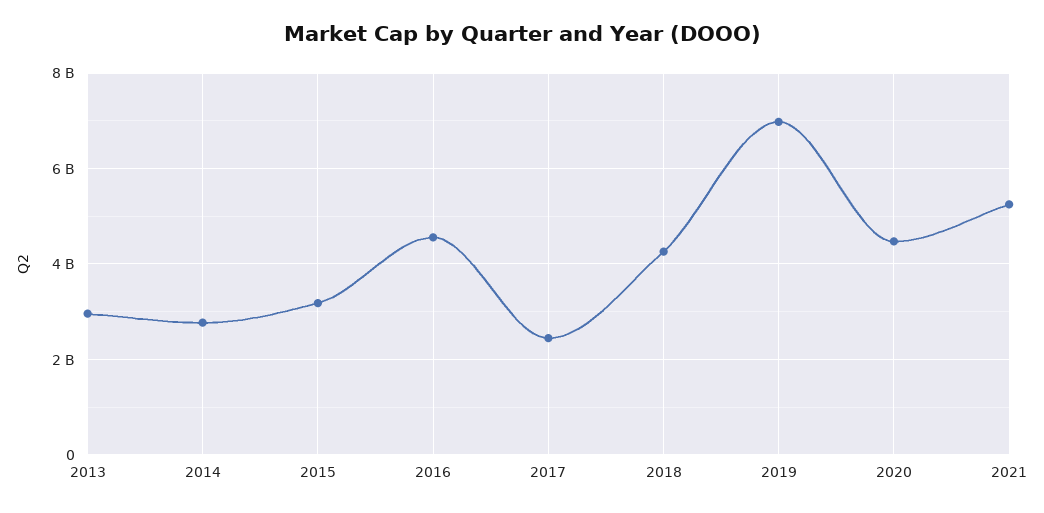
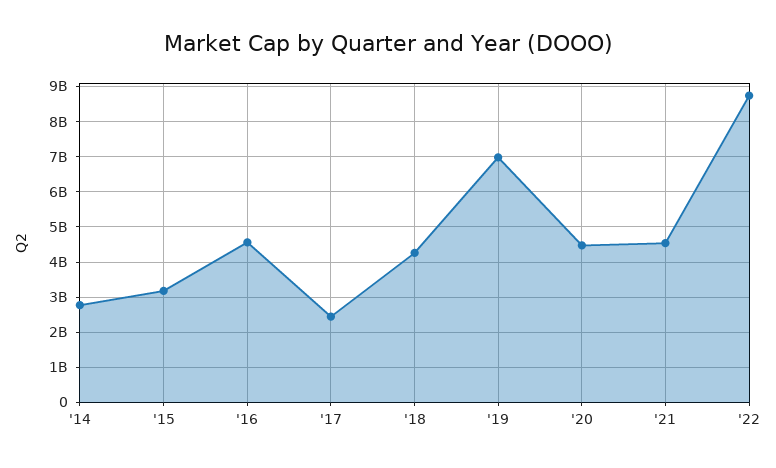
2013: 3000000000 -> none
2021: 5200000000 -> 4600000000
'22: none -> 8800000000

